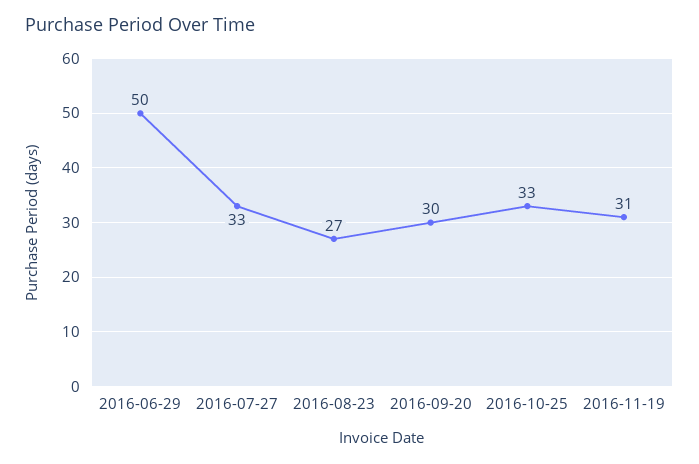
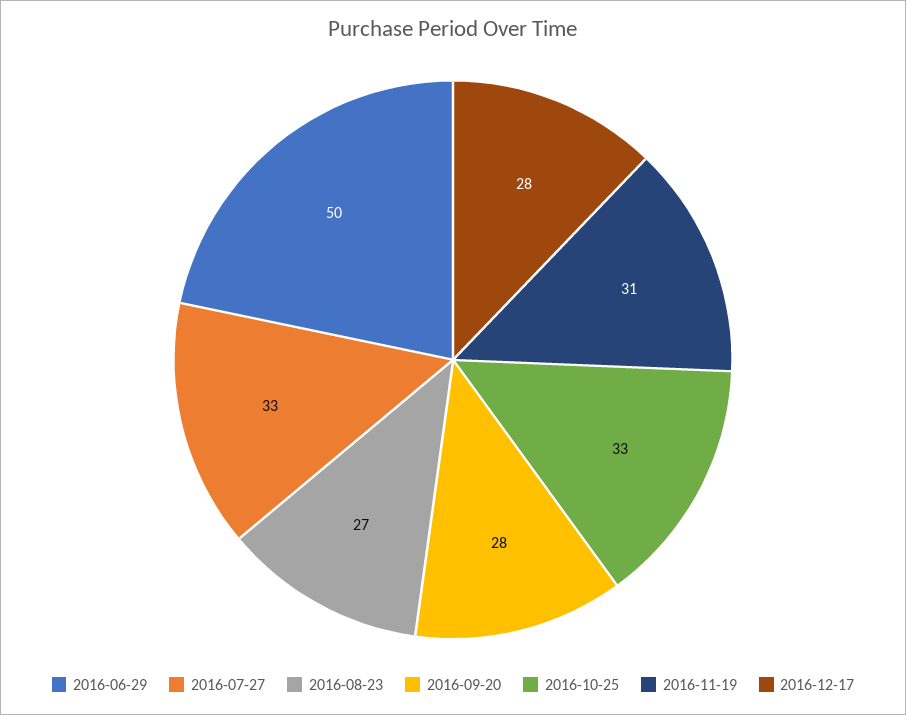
2016-09-20: 30 -> 28
2016-12-17: none -> 28

